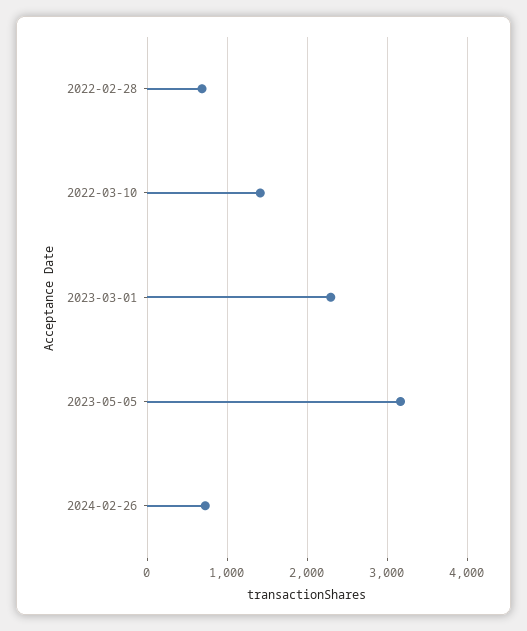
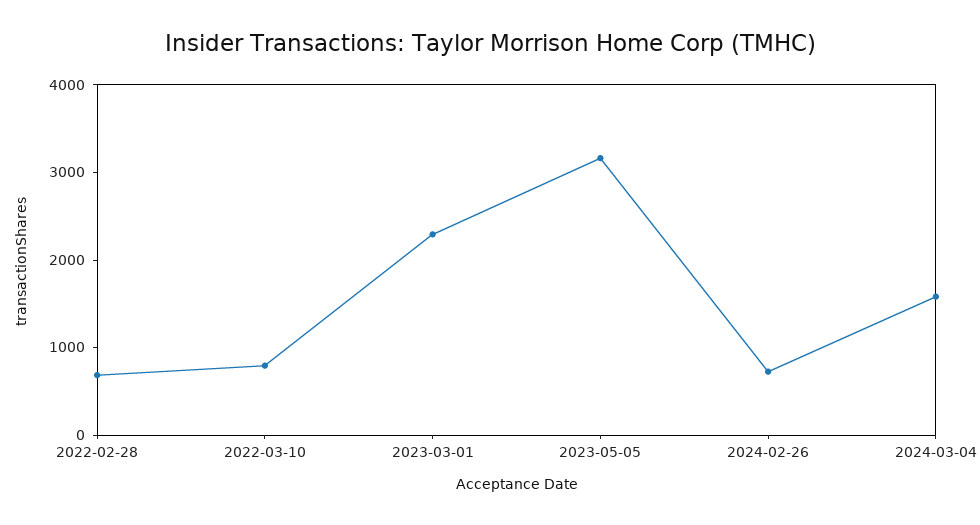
2022-03-10: 1400 -> 800
2024-03-04: none -> 1600

